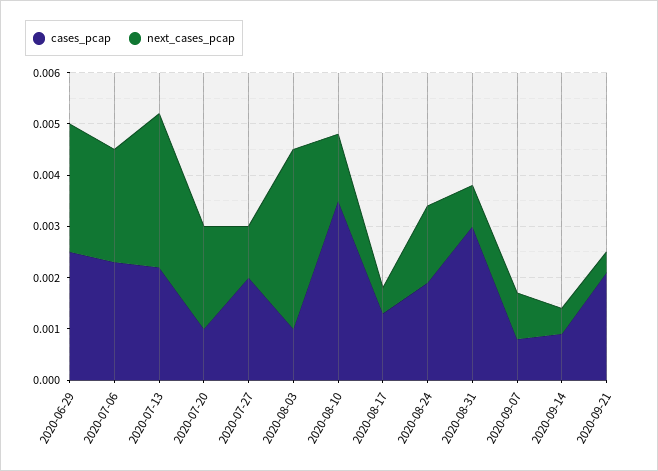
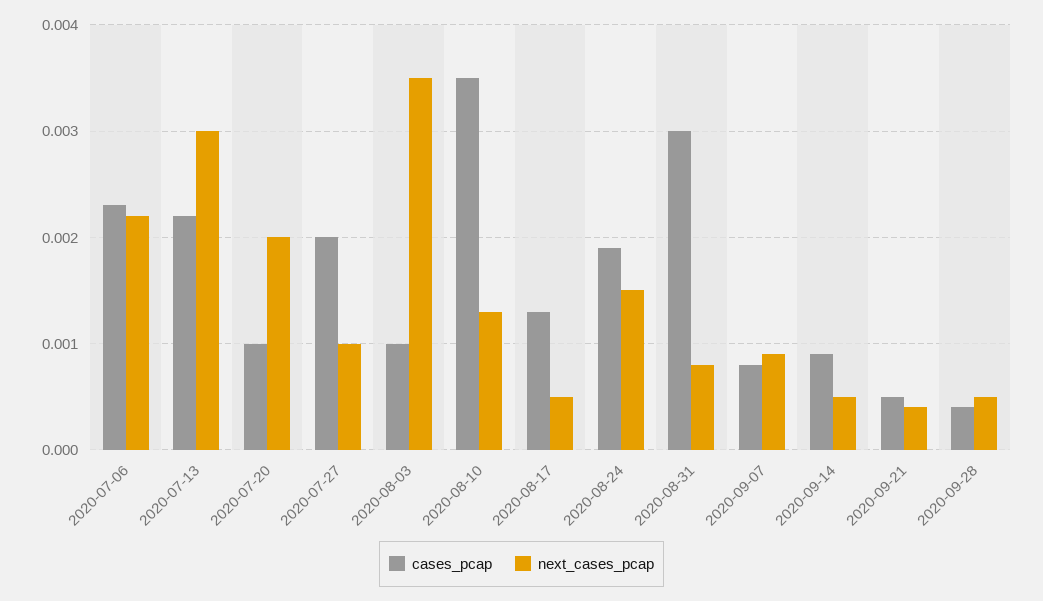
cases_pcap, 2020-06-29: 0.0025 -> none
next_cases_pcap, 2020-06-29: 0.0025 -> none
cases_pcap, 2020-09-21: 0.002 -> 0.0005
cases_pcap, 2020-09-28: none -> 0.0004
next_cases_pcap, 2020-09-28: none -> 0.0005

